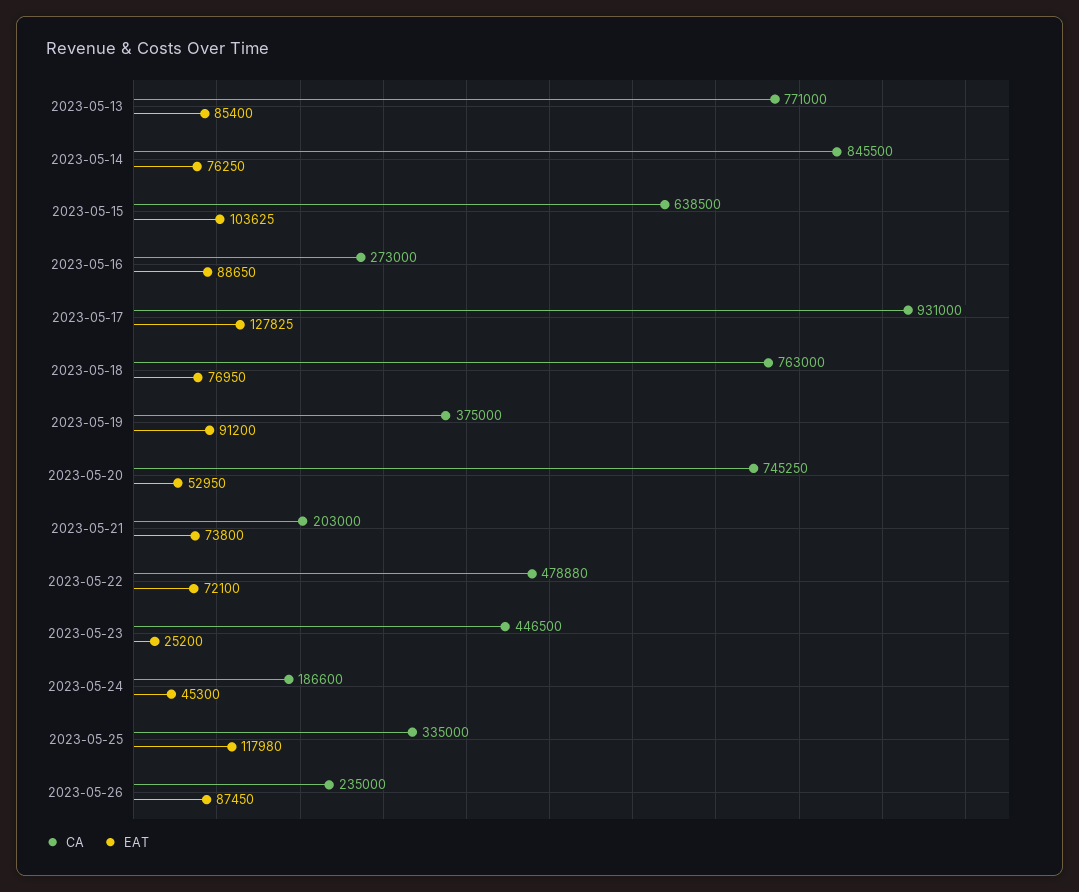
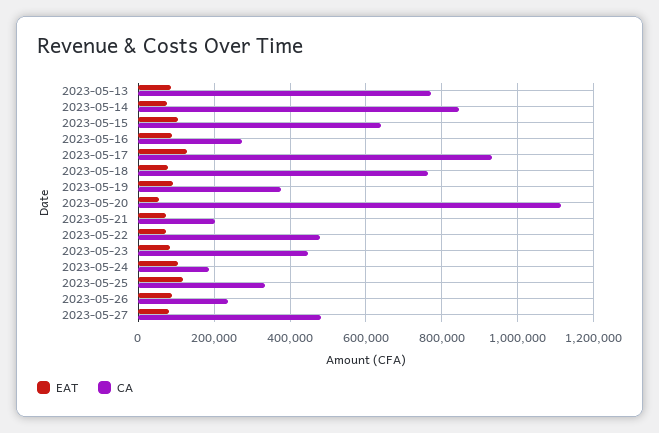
CA, 2023-05-20: 745250 -> 1120000
EAT, 2023-05-23: 25200 -> 80000
EAT, 2023-05-24: 45300 -> 100000
EAT, 2023-05-27: none -> 80000
CA, 2023-05-27: none -> 480000

